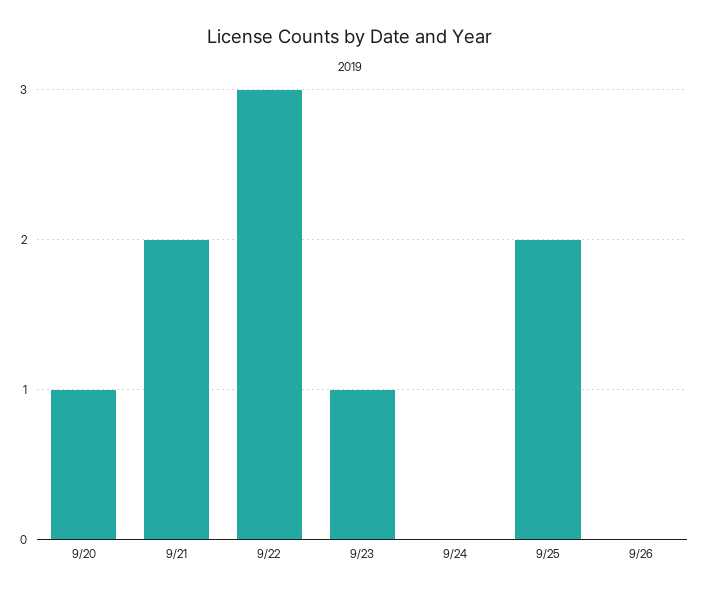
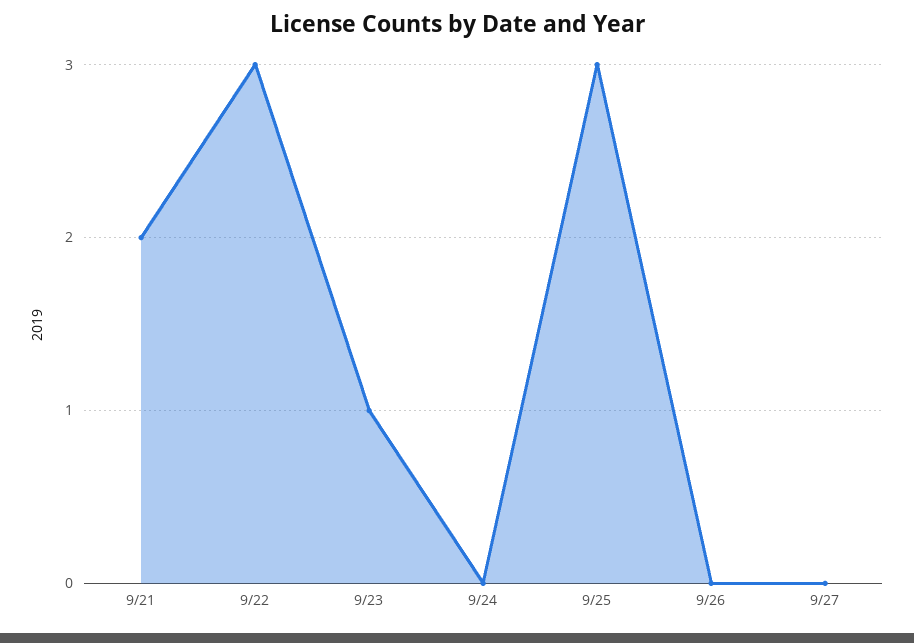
9/20: 1 -> none
9/25: 2 -> 3
9/27: none -> 0

